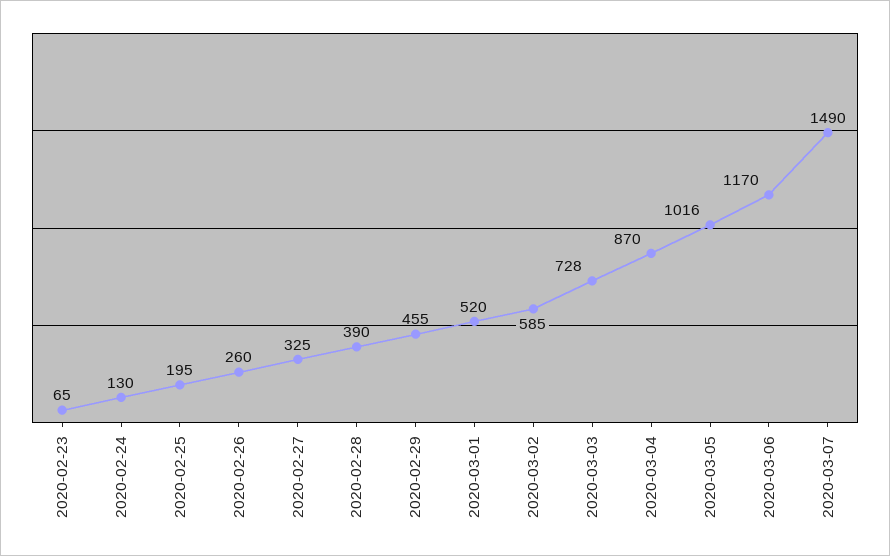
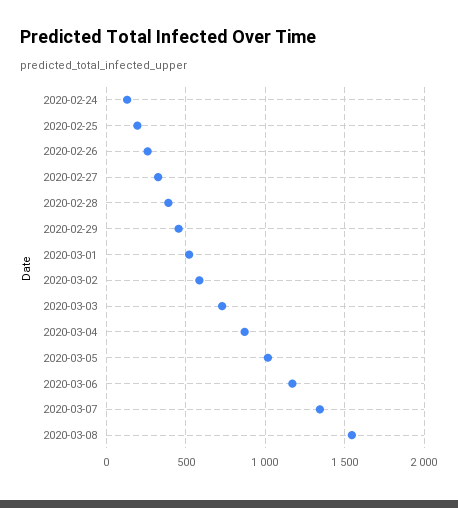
2020-02-23: 65 -> none
2020-03-07: 1490 -> 1350
2020-03-08: none -> 1550

